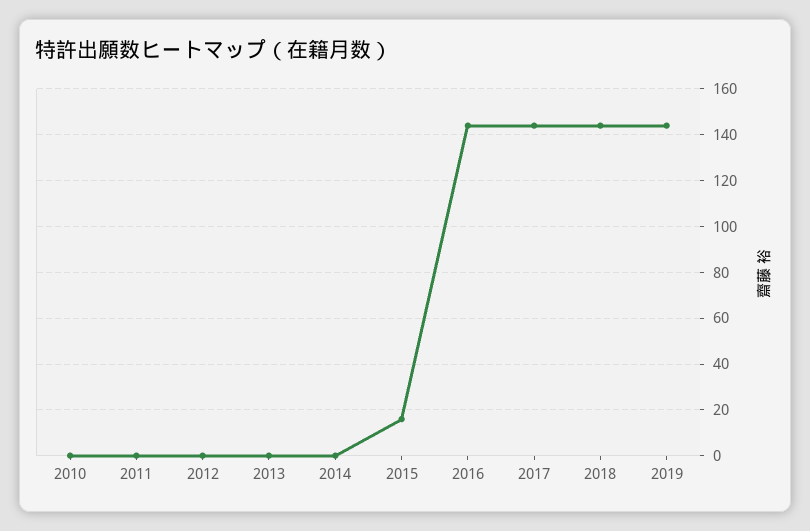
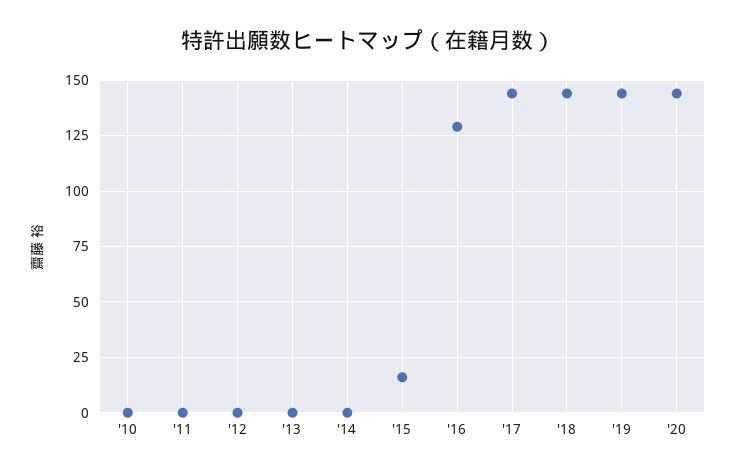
2016: 145 -> 130
'20: none -> 145

